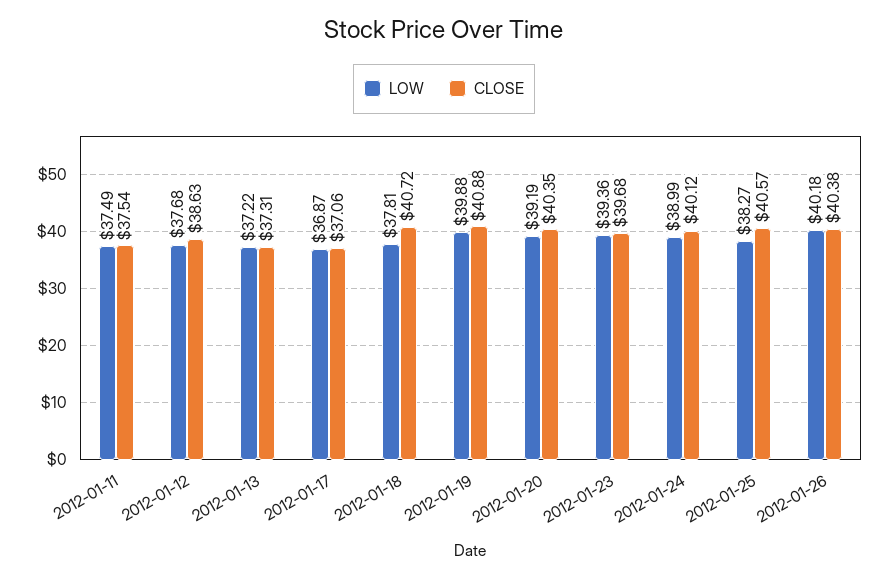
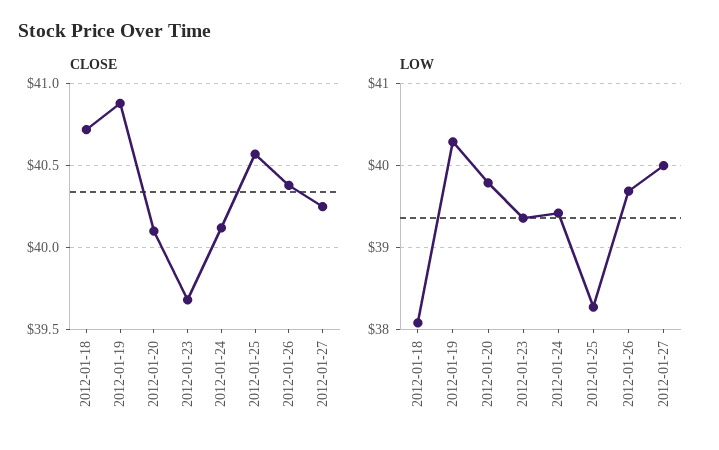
LOW, 2012-01-11: 37.49 -> none
CLOSE, 2012-01-11: 37.54 -> none
LOW, 2012-01-12: 37.68 -> none
CLOSE, 2012-01-12: 38.63 -> none
LOW, 2012-01-13: 37.22 -> none
CLOSE, 2012-01-13: 37.31 -> none
LOW, 2012-01-17: 36.87 -> none
CLOSE, 2012-01-17: 37.06 -> none
LOW, 2012-01-18: 37.81 -> 38.1
LOW, 2012-01-19: 39.88 -> 40.3
LOW, 2012-01-20: 39.19 -> 39.8
CLOSE, 2012-01-20: 40.35 -> 40.1
LOW, 2012-01-24: 38.99 -> 39.4
LOW, 2012-01-26: 40.18 -> 39.7
CLOSE, 2012-01-27: none -> 40.25
LOW, 2012-01-27: none -> 40

